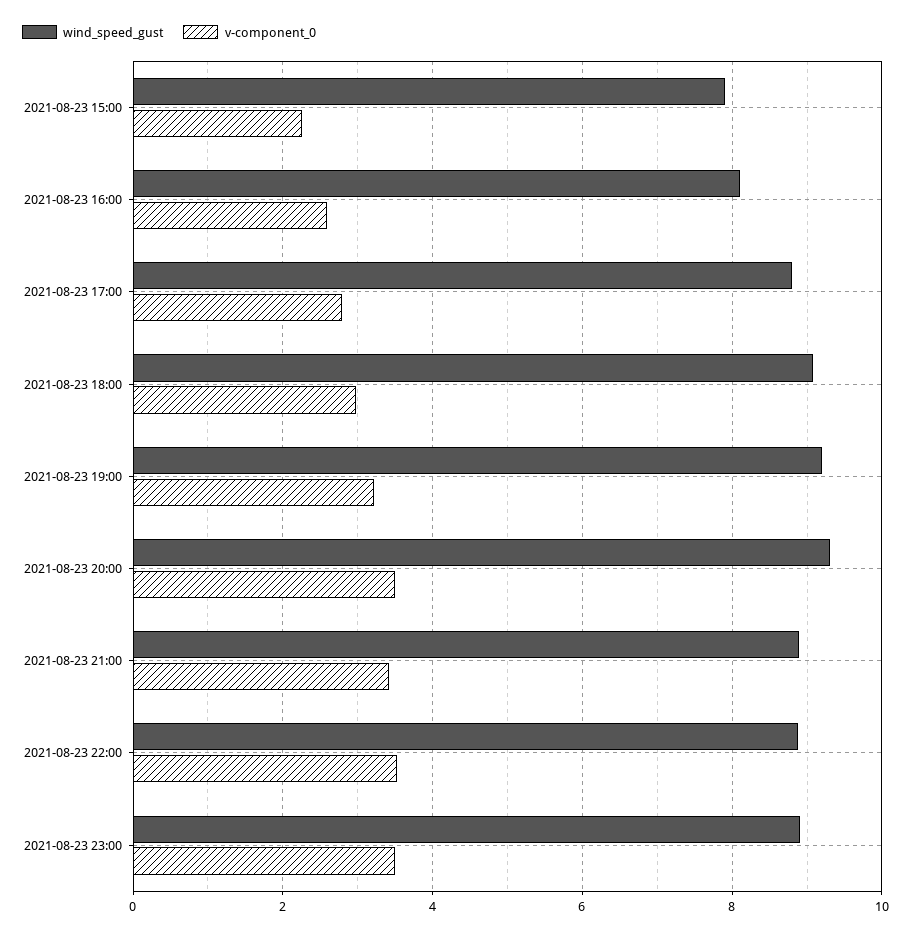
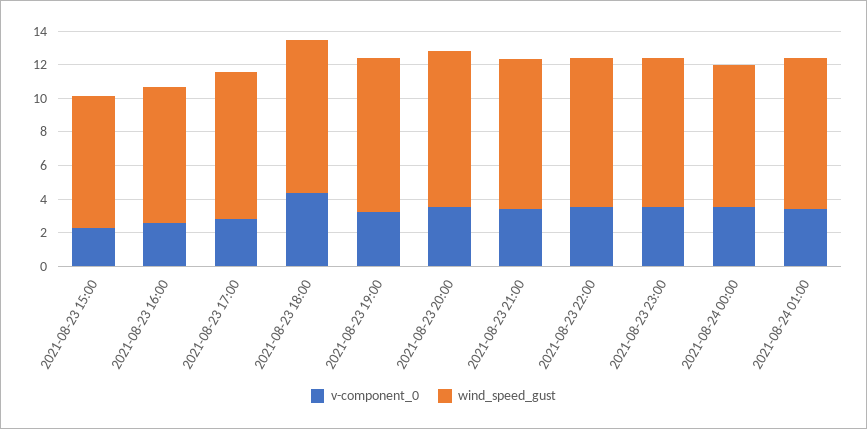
v-component_0, 2021-08-23 18:00: 3 -> 4.5
v-component_0, 2021-08-24 00:00: none -> 3.5
wind_speed_gust, 2021-08-24 00:00: none -> 8.5
v-component_0, 2021-08-24 01:00: none -> 3.5
wind_speed_gust, 2021-08-24 01:00: none -> 9

